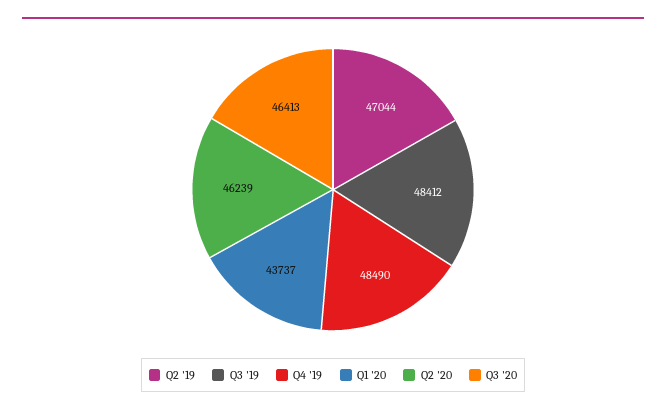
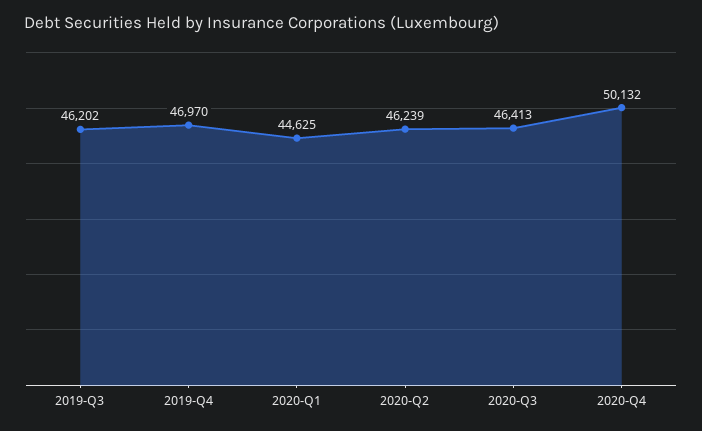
Q2 '19: 47044 -> none
Q3 '19: 48412 -> 46202
Q4 '19: 48490 -> 46970
Q1 '20: 43737 -> 44625
2020-Q4: none -> 50132

